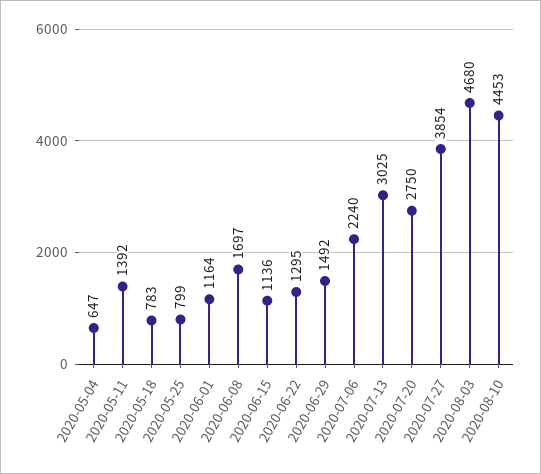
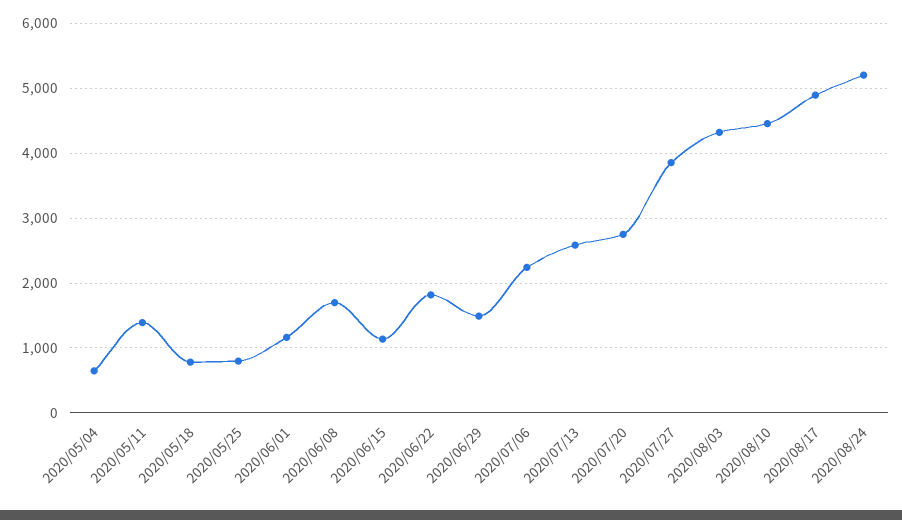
2020-06-22: 1295 -> 1800
2020-07-13: 3025 -> 2600
2020-08-03: 4680 -> 4300
2020/08/17: none -> 4900
2020/08/24: none -> 5200

